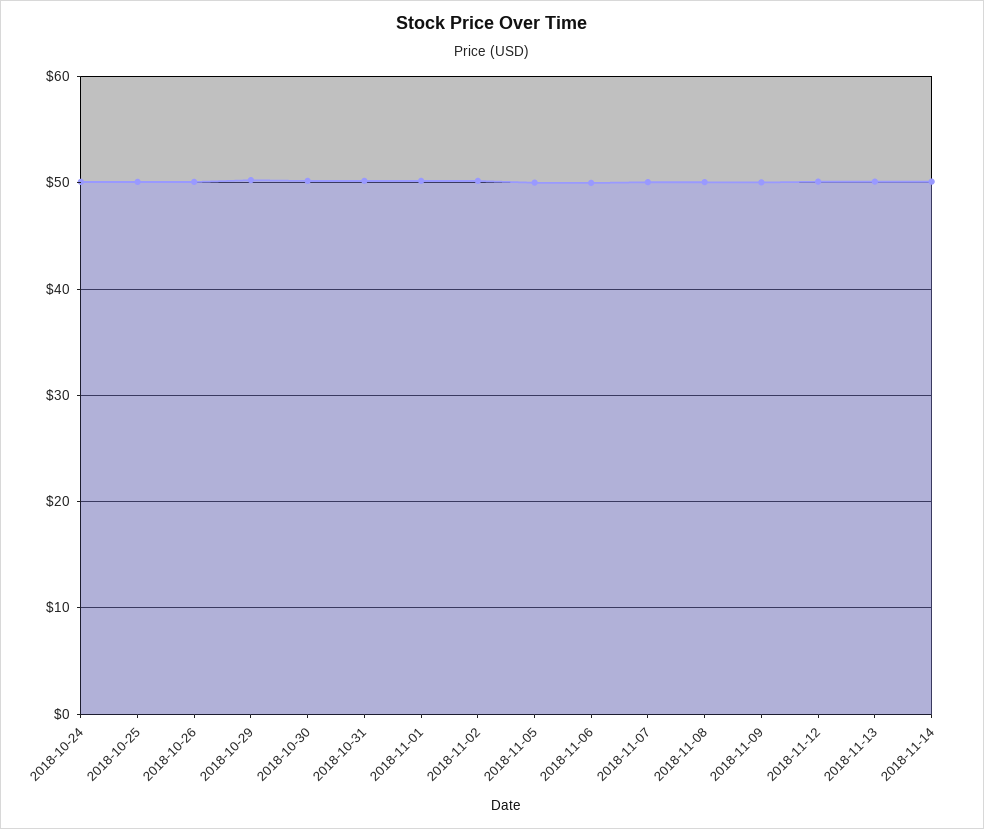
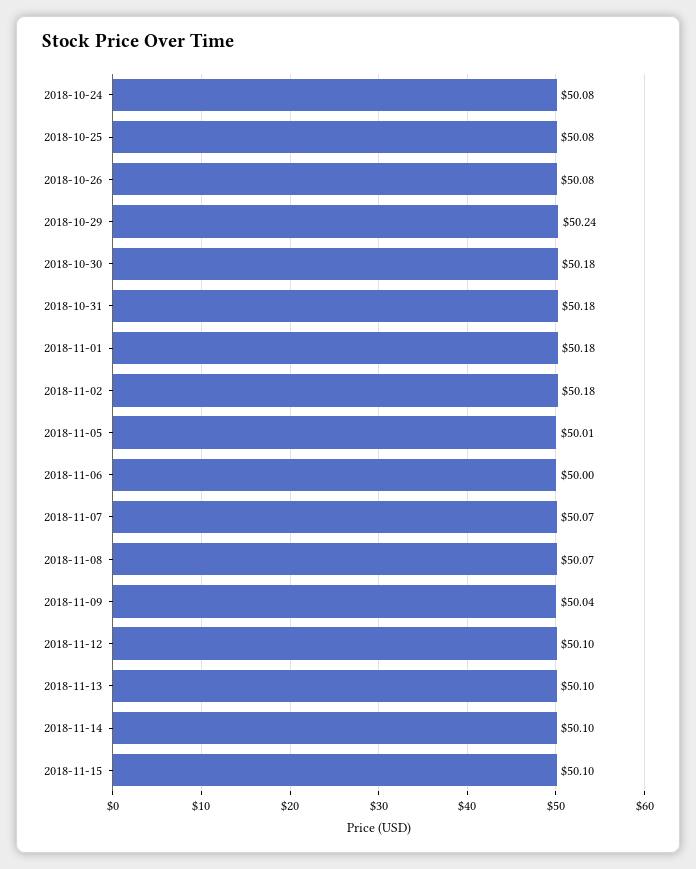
2018-11-15: none -> 50.1

